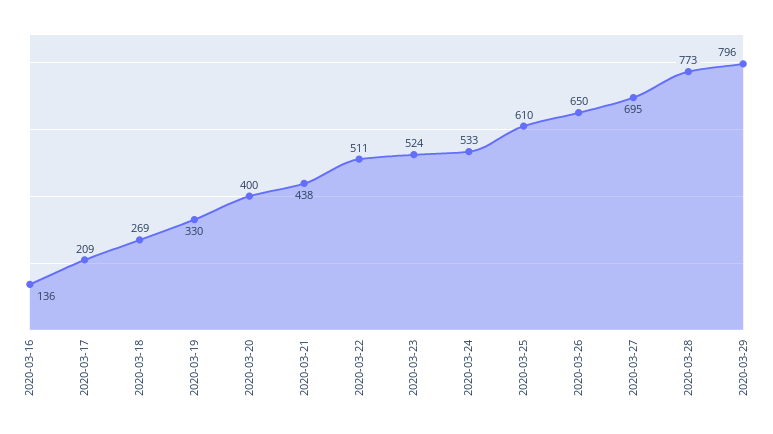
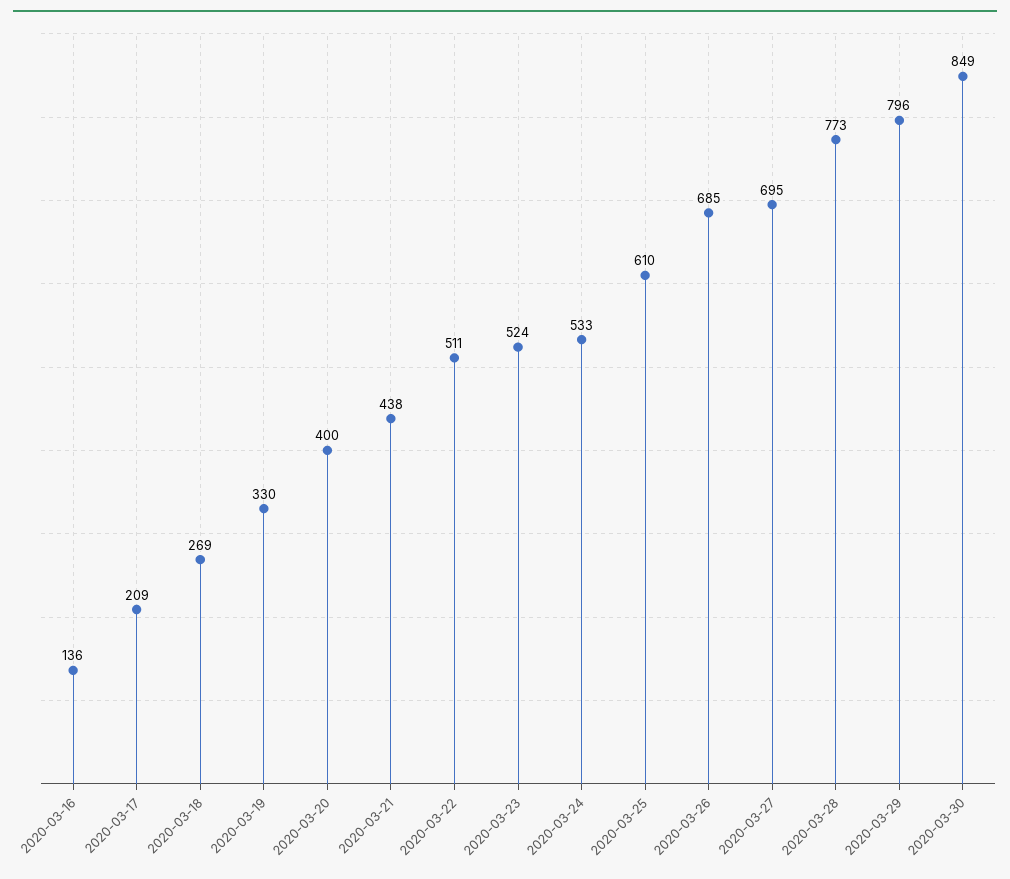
2020-03-26: 650 -> 685
2020-03-30: none -> 849

